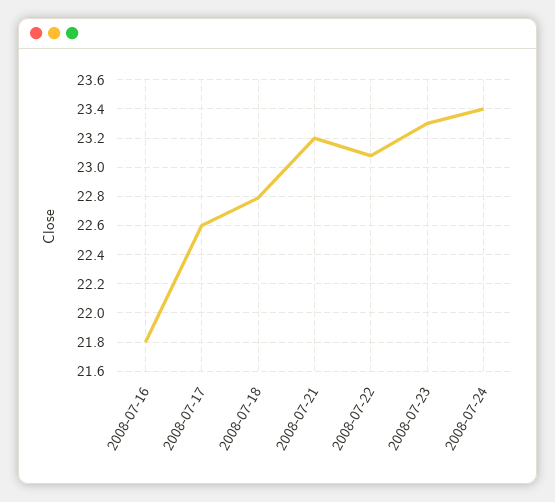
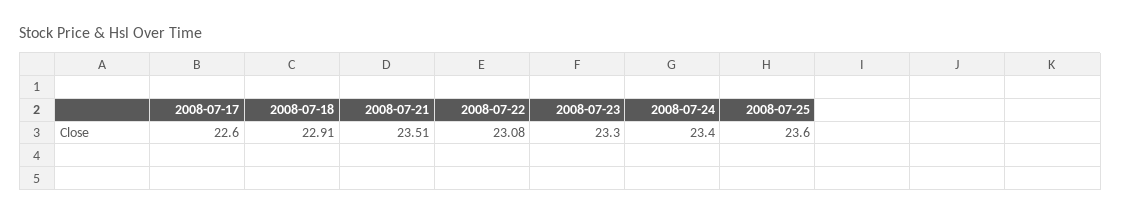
2008-07-16: 21.8 -> none
2008-07-18: 22.8 -> 22.91
2008-07-21: 23.2 -> 23.51
2008-07-25: none -> 23.6

